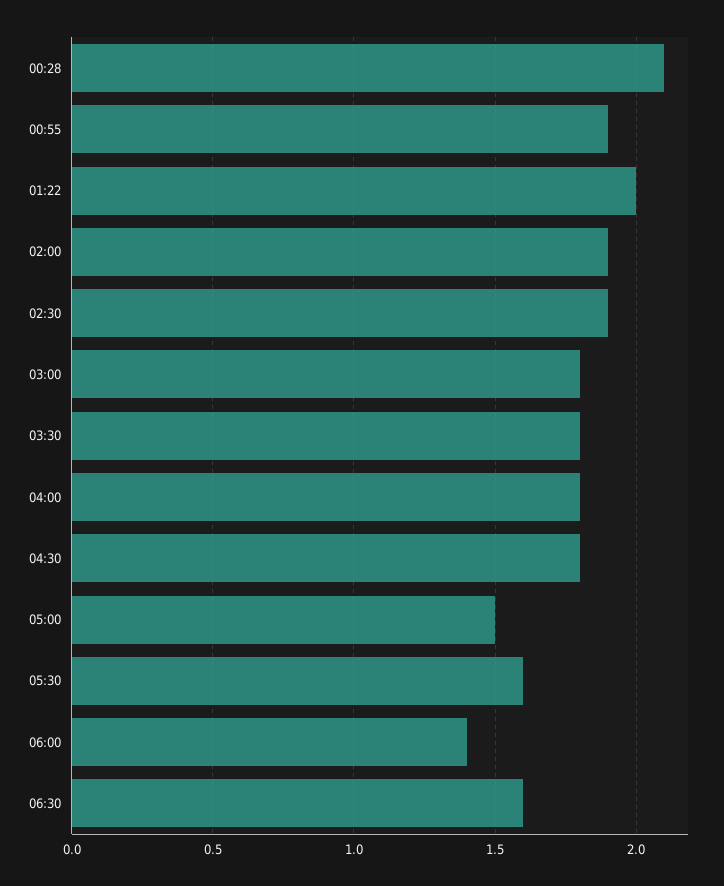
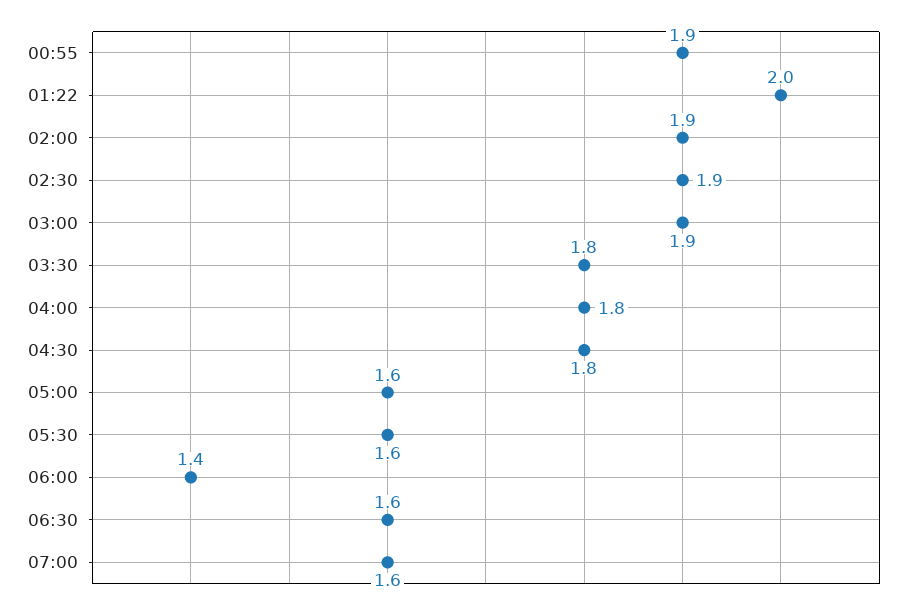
00:28: 2.1 -> none
03:00: 1.8 -> 1.9
05:00: 1.5 -> 1.6
07:00: none -> 1.6

